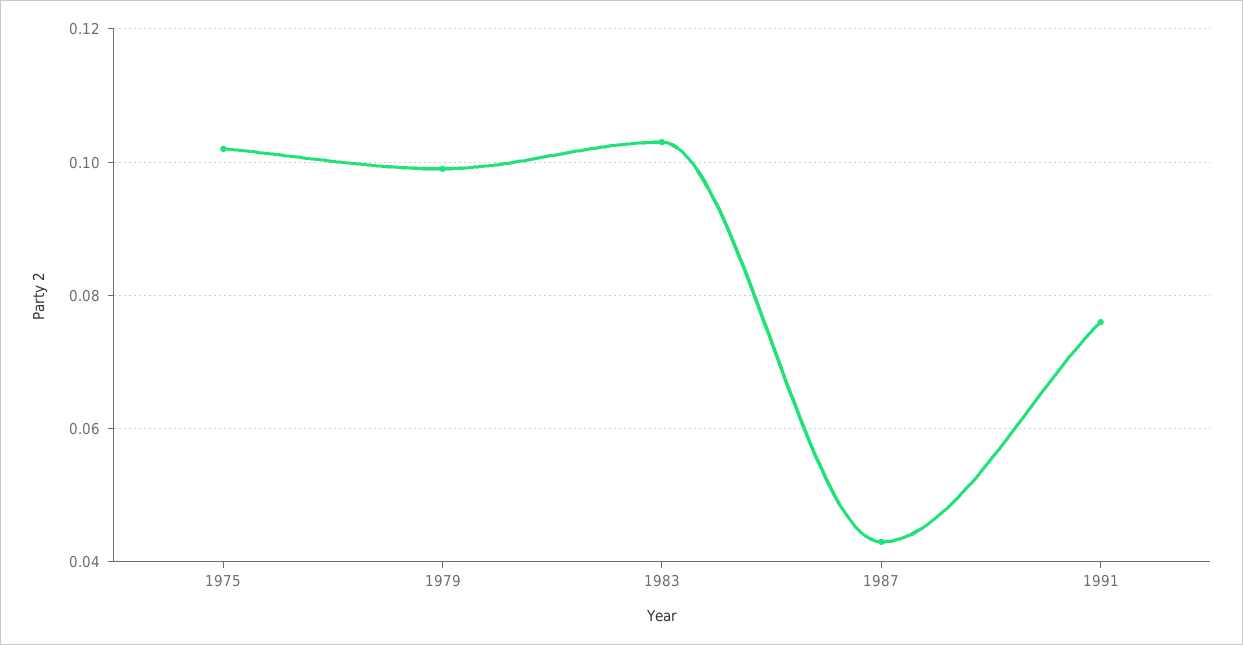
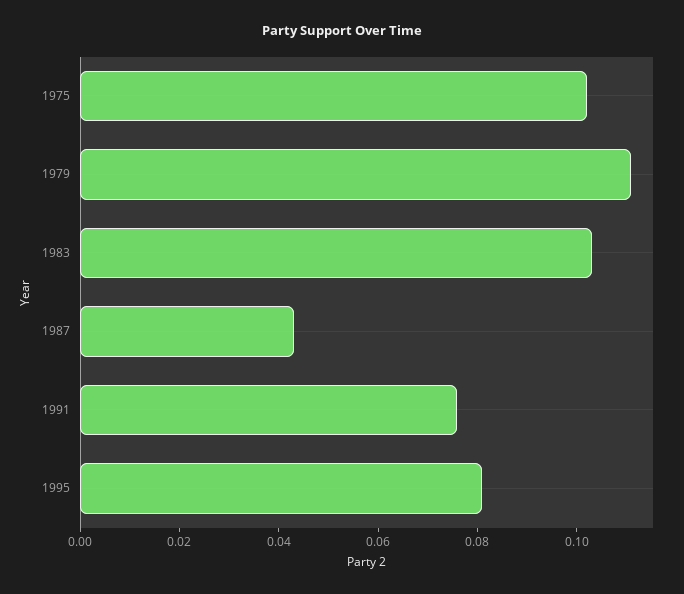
1979: 0.1 -> 0.11
1995: none -> 0.08

